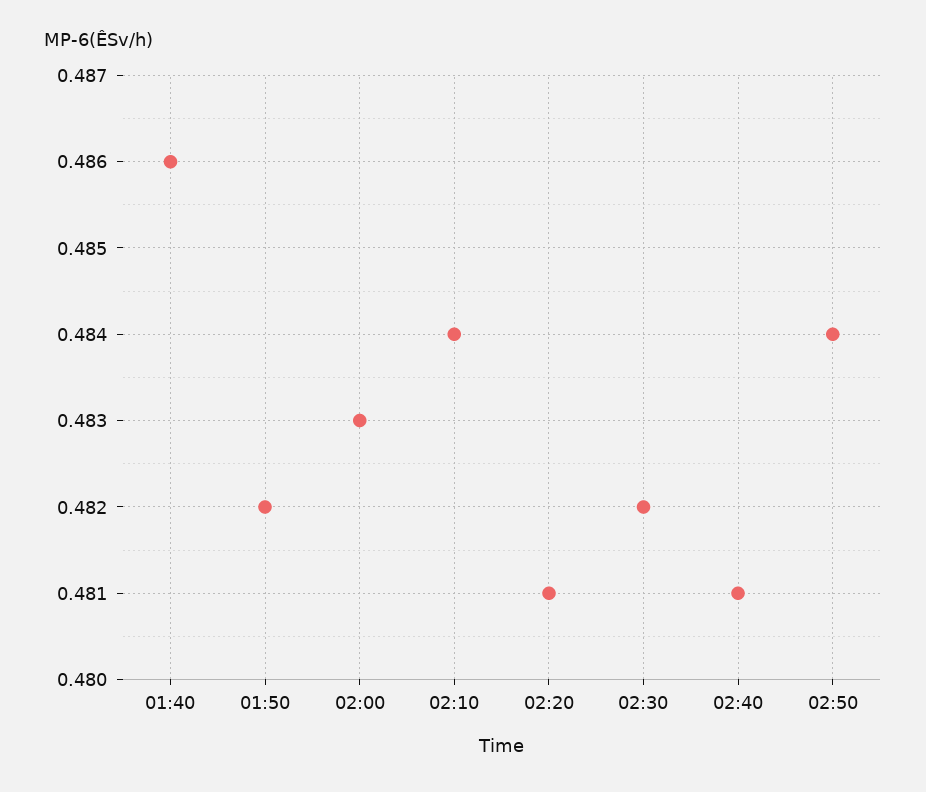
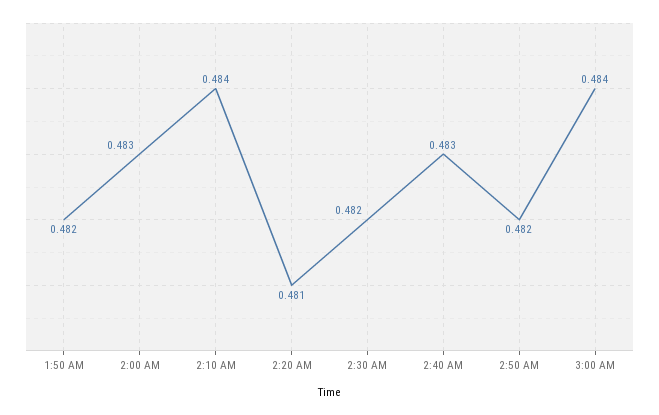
01:40: 0.486 -> none
02:40: 0.481 -> 0.483
02:50: 0.484 -> 0.482
3:00 AM: none -> 0.484

